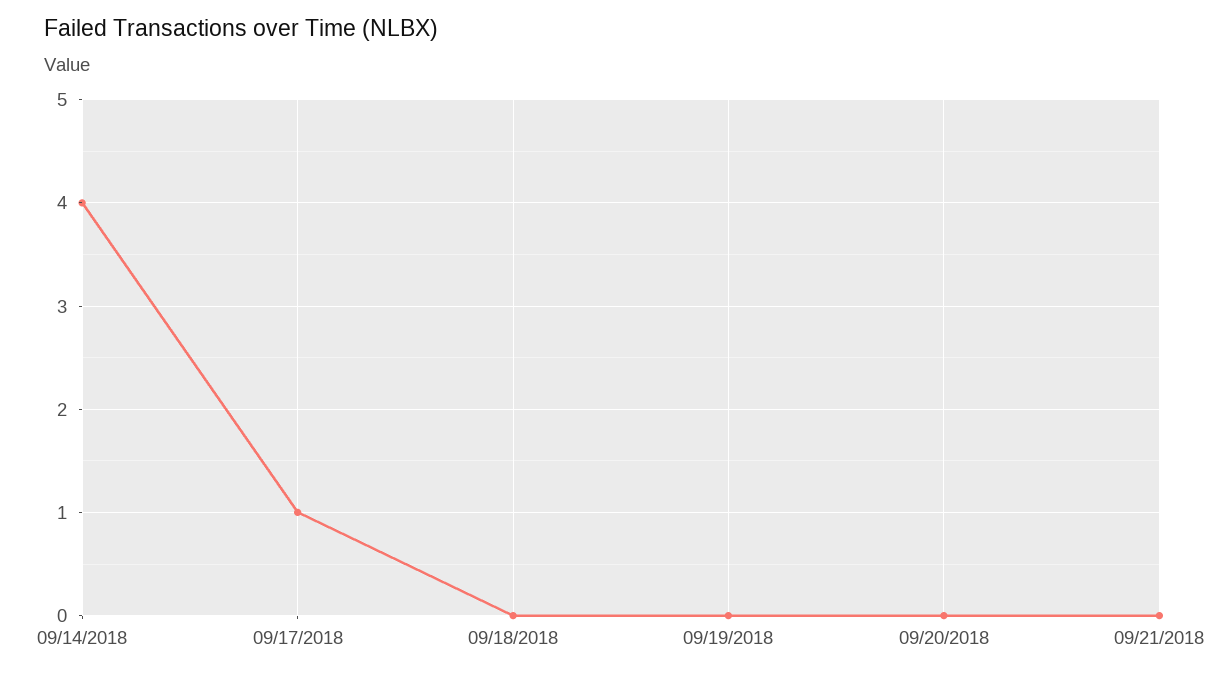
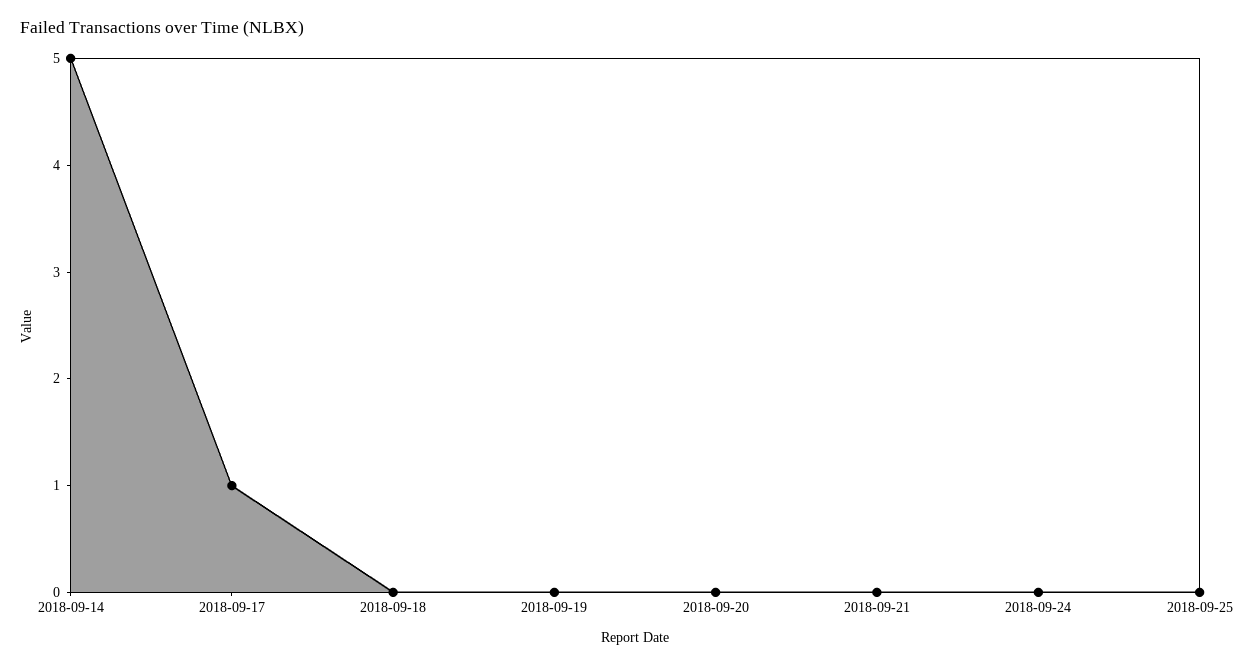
09/14/2018: 4 -> 5
2018-09-24: none -> 0
2018-09-25: none -> 0

